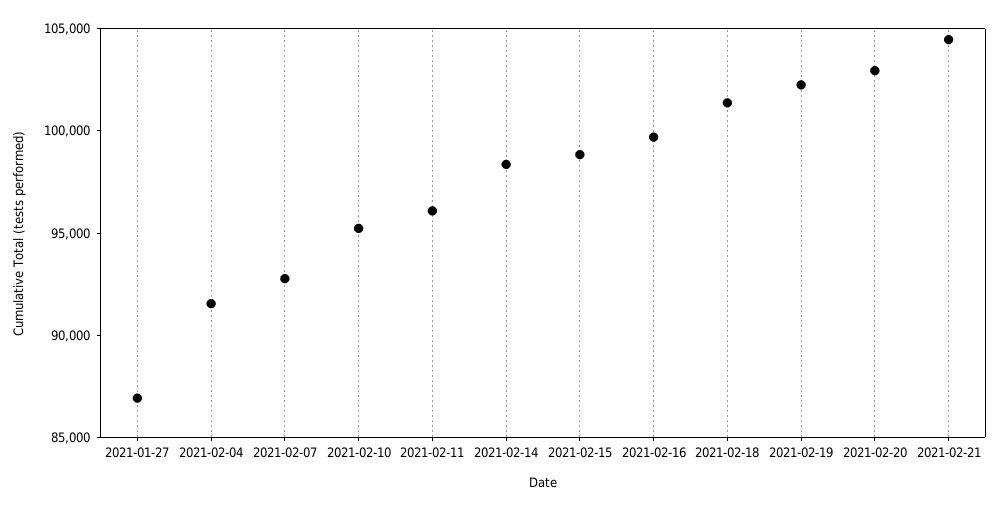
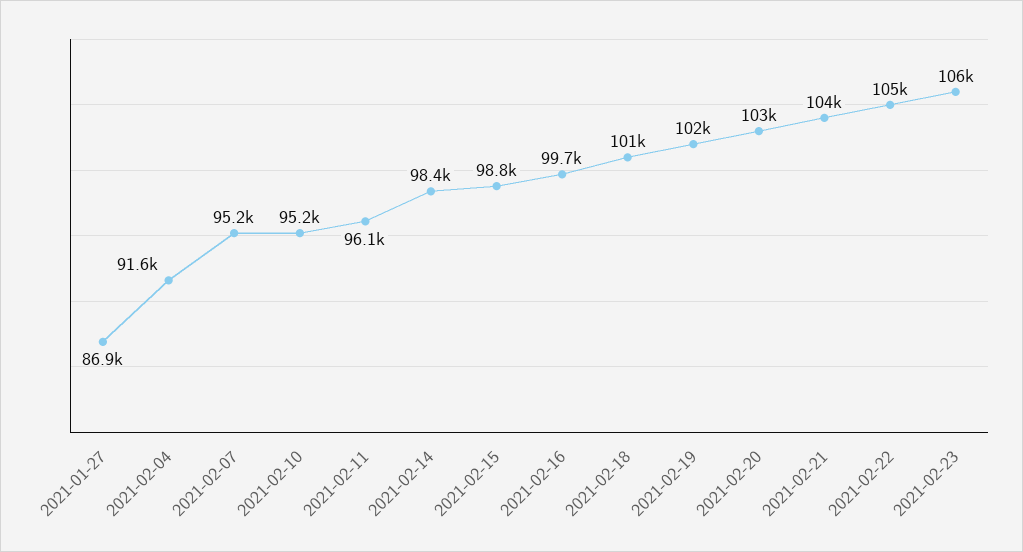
2021-02-07: 93000 -> 95200
2021-02-22: none -> 105000
2021-02-23: none -> 106000

